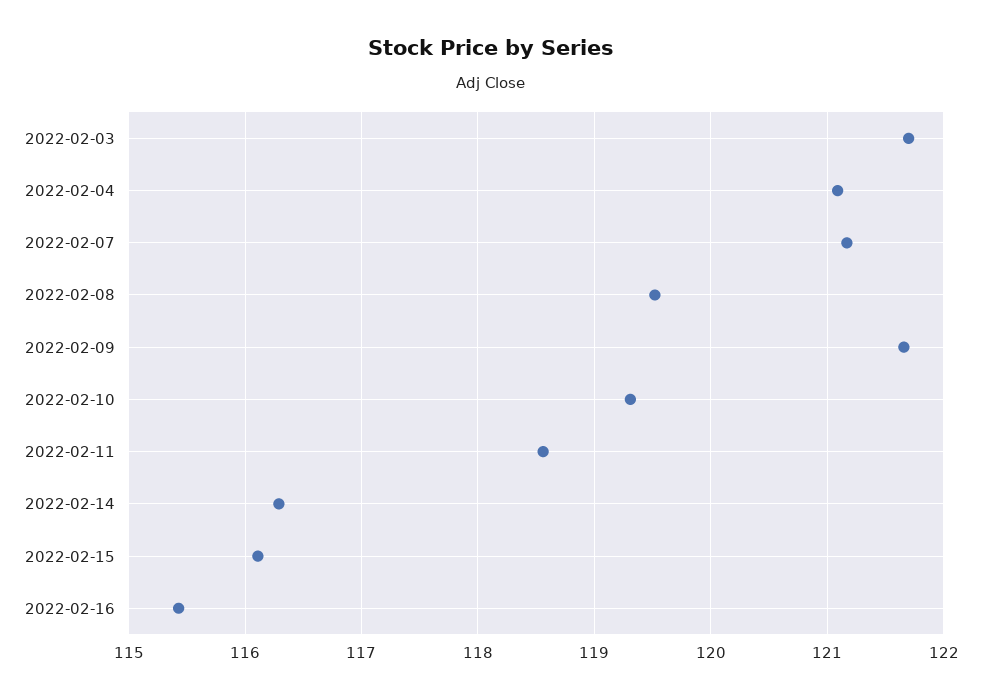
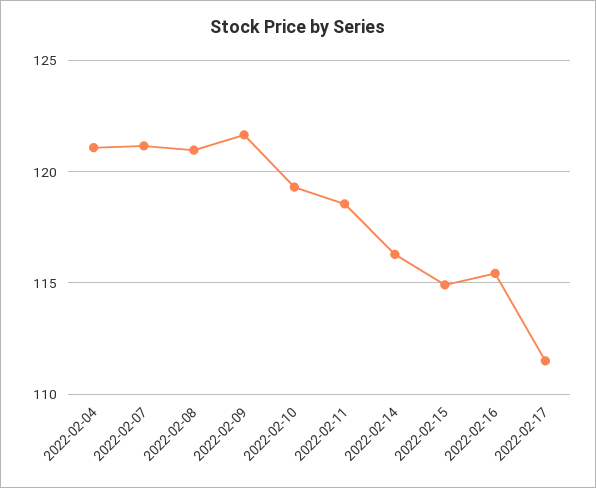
2022-02-03: 121.7 -> none
2022-02-08: 119.5 -> 121
2022-02-15: 116.1 -> 115
2022-02-17: none -> 111.5

